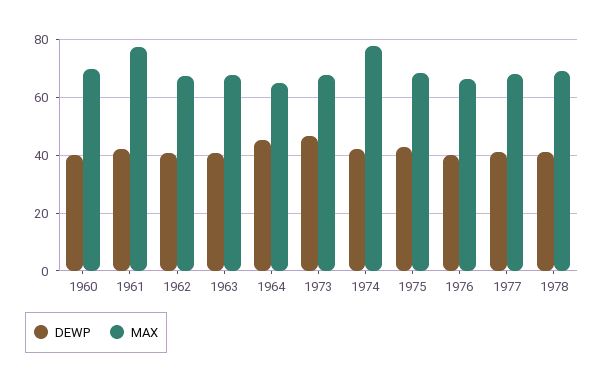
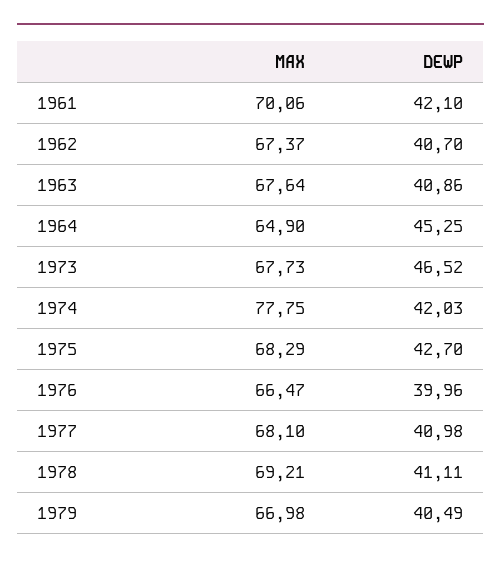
DEWP, 1960: 40 -> none
MAX, 1960: 70 -> none
MAX, 1961: 77.5 -> 70.06
MAX, 1979: none -> 66.98
DEWP, 1979: none -> 40.49

